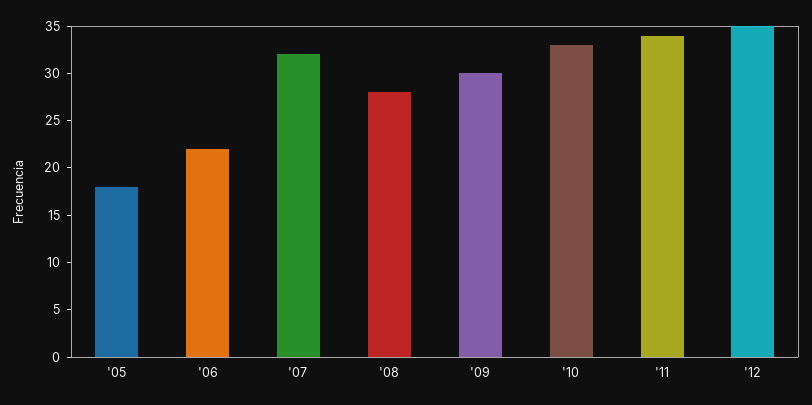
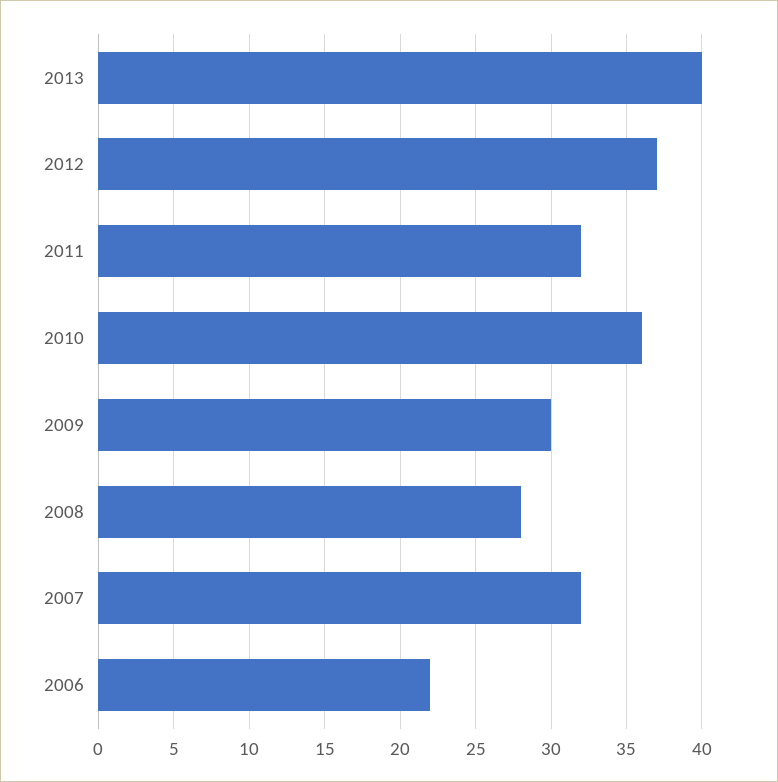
'05: 18 -> none
'10: 33 -> 36
'11: 34 -> 32
'12: 35 -> 37
2013: none -> 40

